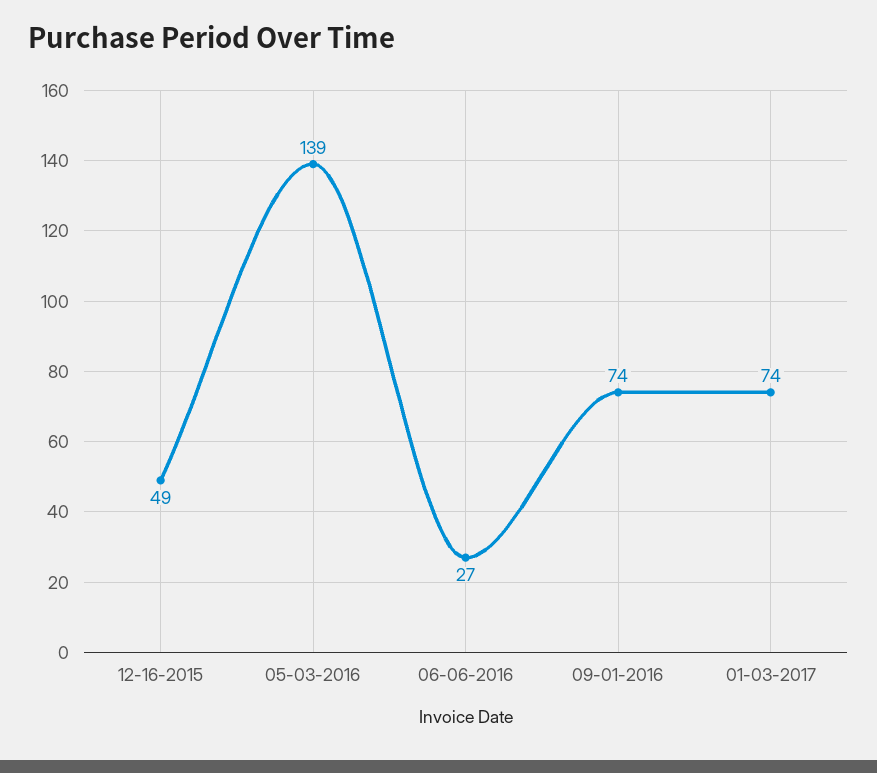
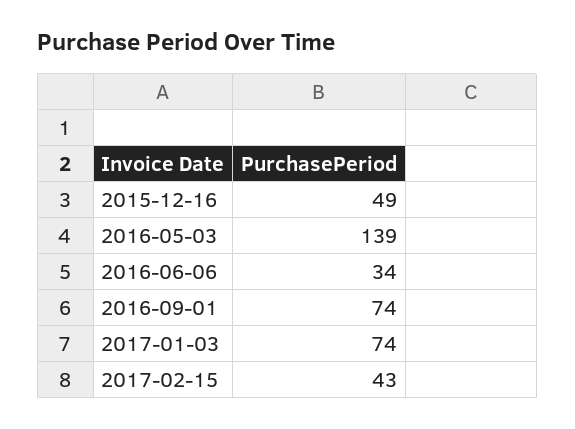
06-06-2016: 27 -> 34
2017-02-15: none -> 43

